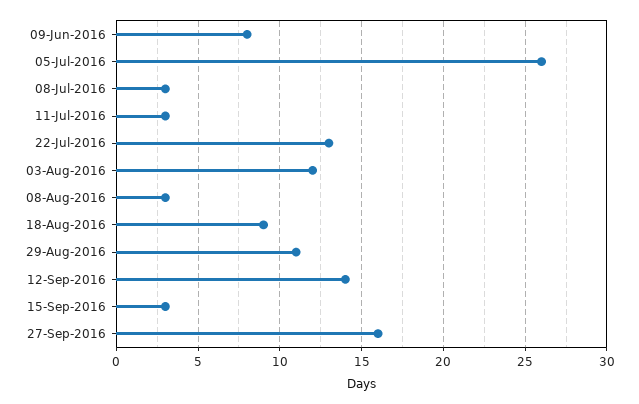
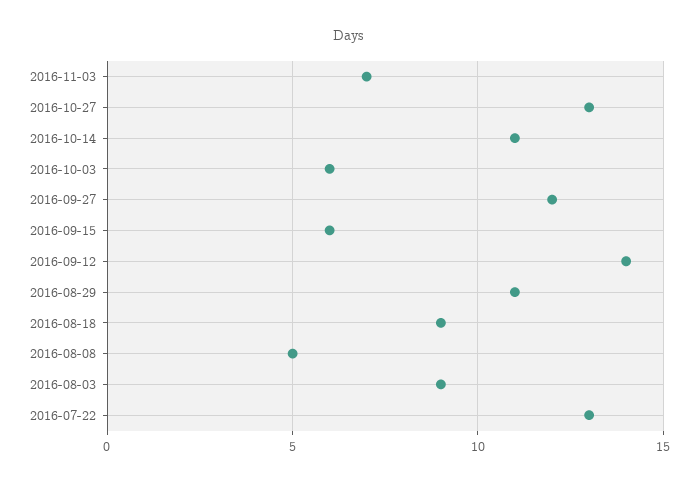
09-Jun-2016: 8 -> none
05-Jul-2016: 26 -> none
08-Jul-2016: 3 -> none
11-Jul-2016: 3 -> none
03-Aug-2016: 12 -> 9
08-Aug-2016: 3 -> 5
15-Sep-2016: 3 -> 6
27-Sep-2016: 16 -> 12
2016-11-03: none -> 7
2016-10-27: none -> 13
2016-10-14: none -> 11
2016-10-03: none -> 6

